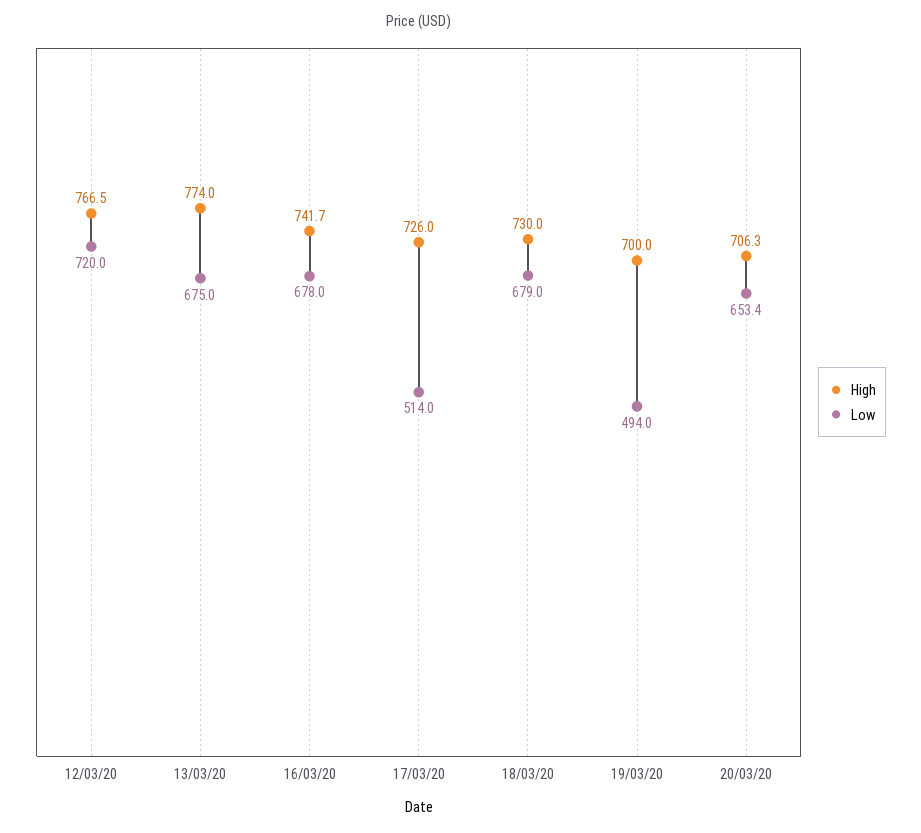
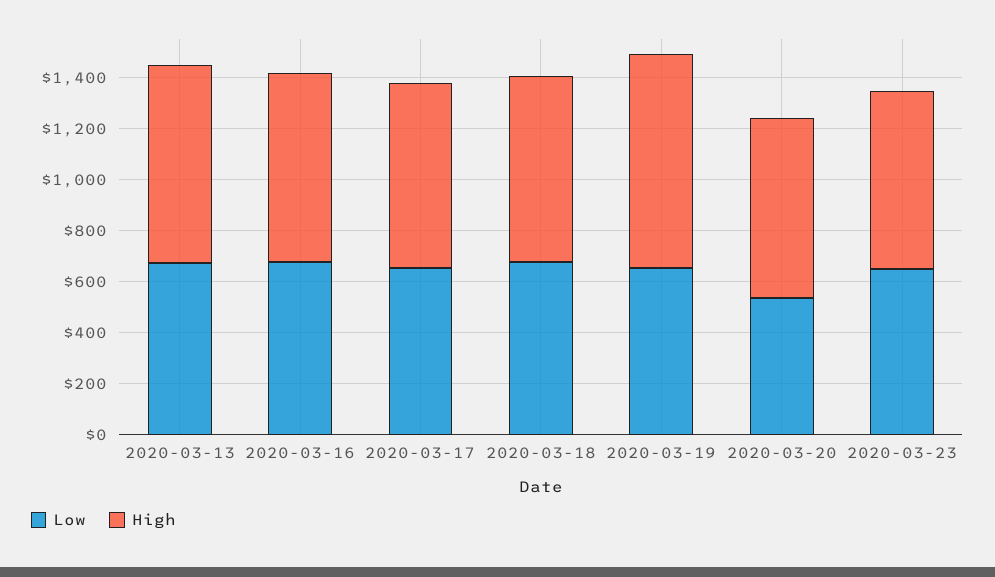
High, 12/03/20: 766.5 -> none
Low, 12/03/20: 720 -> none
Low, 17/03/20: 514 -> 650
High, 19/03/20: 700 -> 850
Low, 19/03/20: 494 -> 650
Low, 20/03/20: 653.4 -> 550
Low, 2020-03-23: none -> 650
High, 2020-03-23: none -> 700

